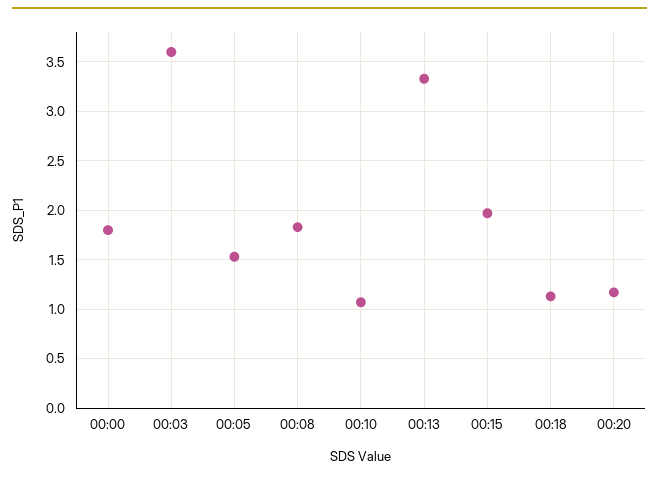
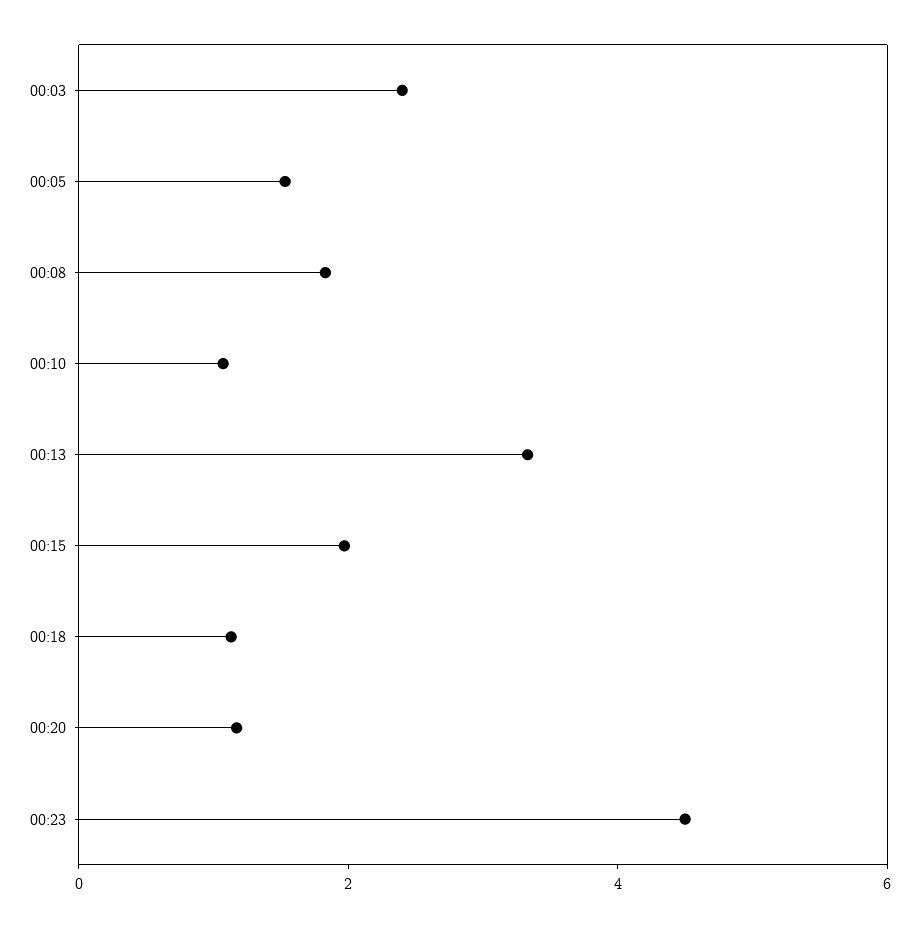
00:00: 1.8 -> none
00:03: 3.6 -> 2.5
00:23: none -> 4.5

